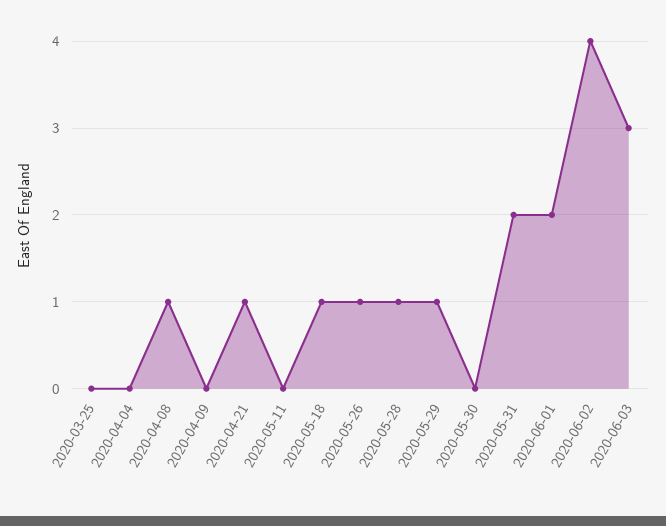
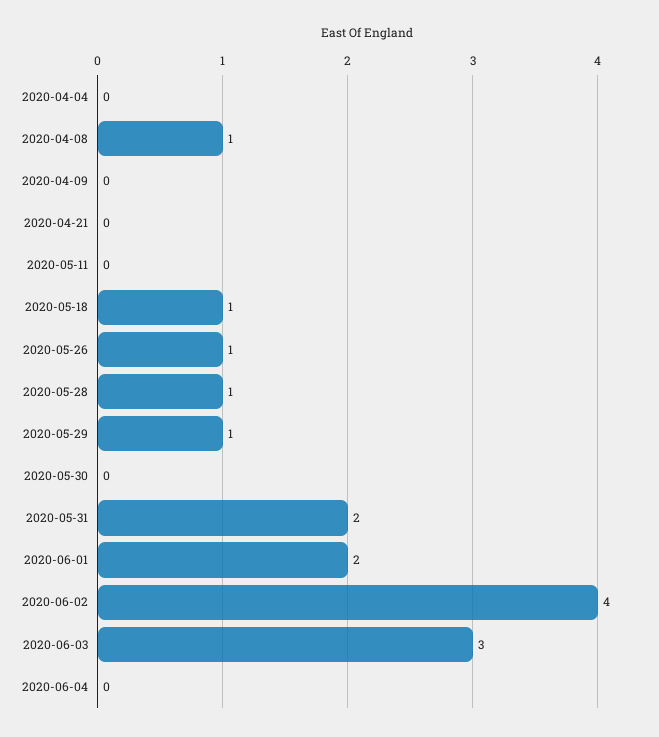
2020-03-25: 0 -> none
2020-04-21: 1 -> 0
2020-06-04: none -> 0

